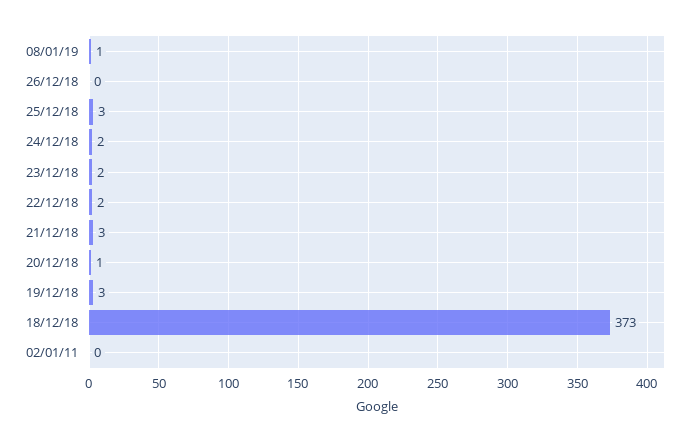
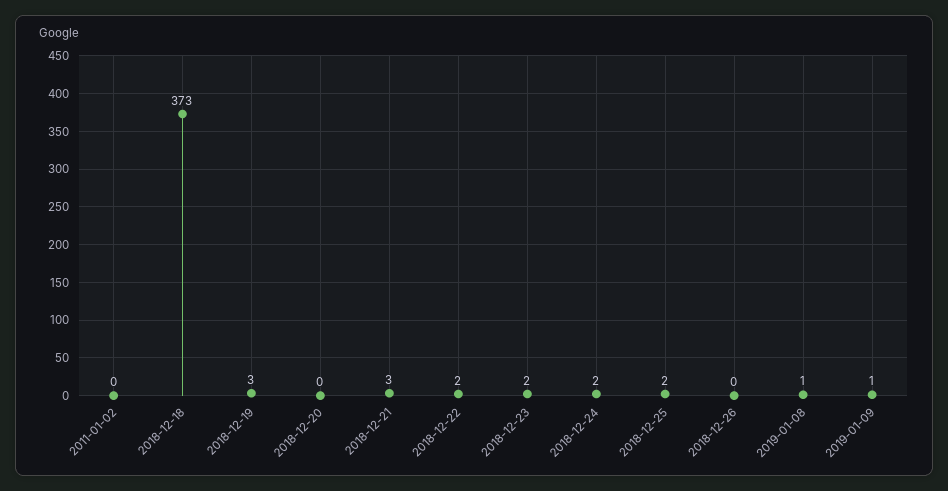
25/12/18: 3 -> 2
20/12/18: 1 -> 0
2019-01-09: none -> 1

